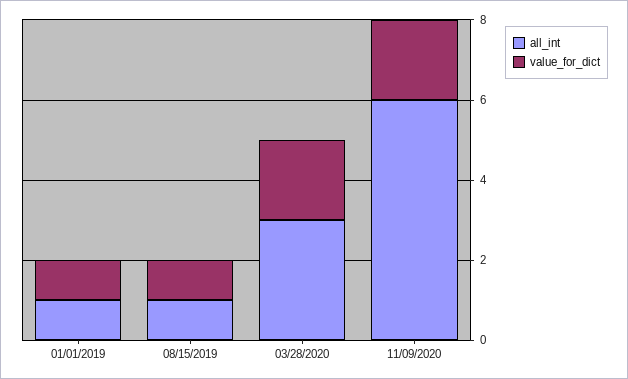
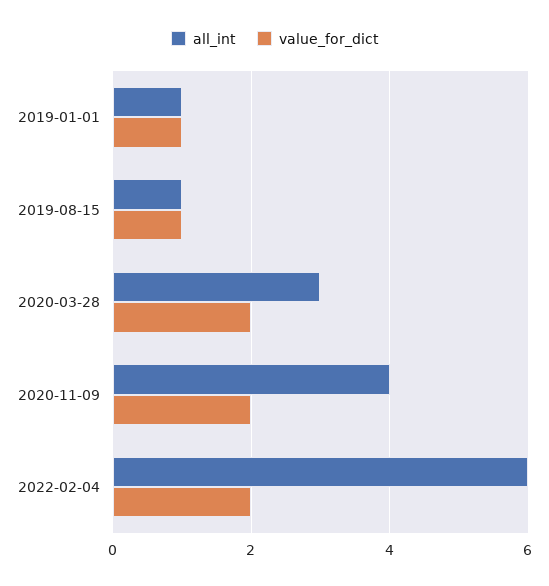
all_int, 11/09/2020: 6 -> 4
all_int, 2022-02-04: none -> 6
value_for_dict, 2022-02-04: none -> 2

